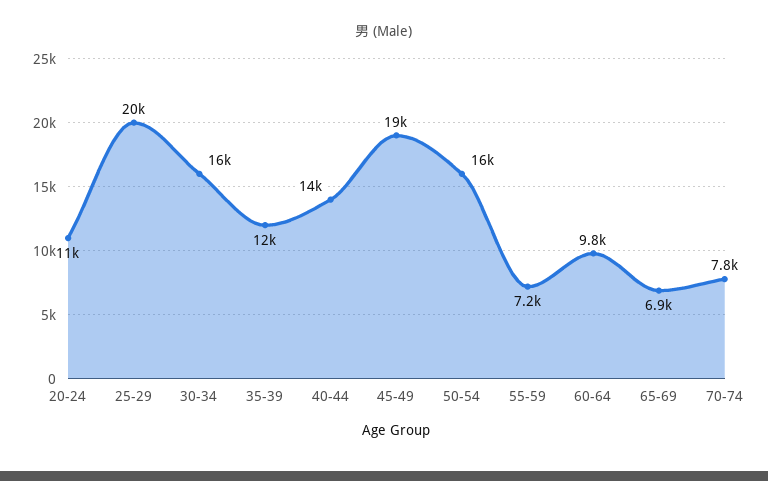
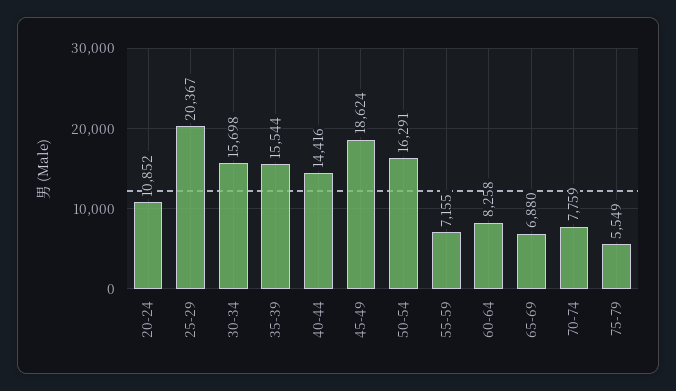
35-39: 12000 -> 15544
60-64: 9800 -> 8258
75-79: none -> 5549

